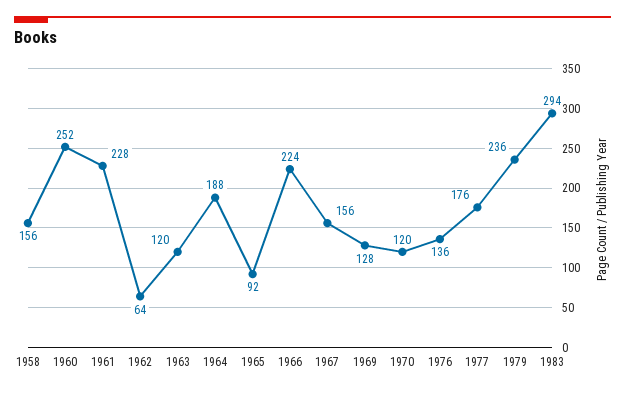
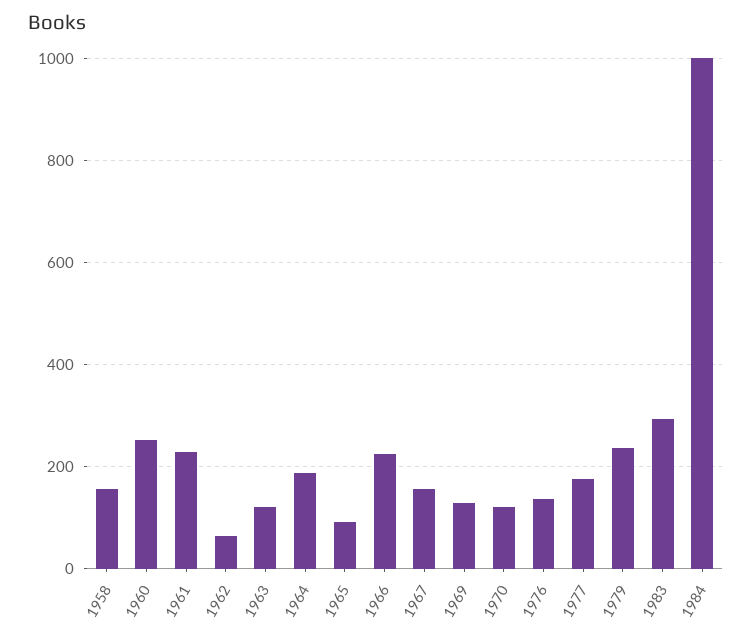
1984: none -> 1000

